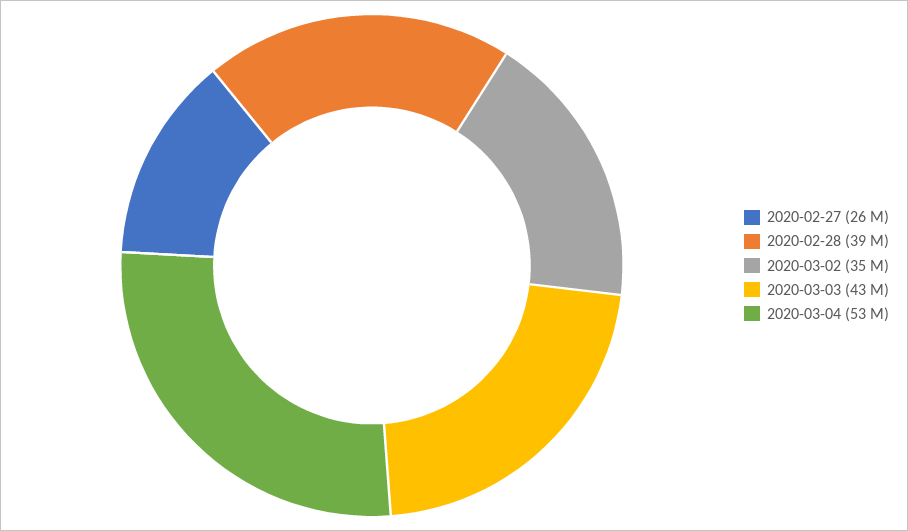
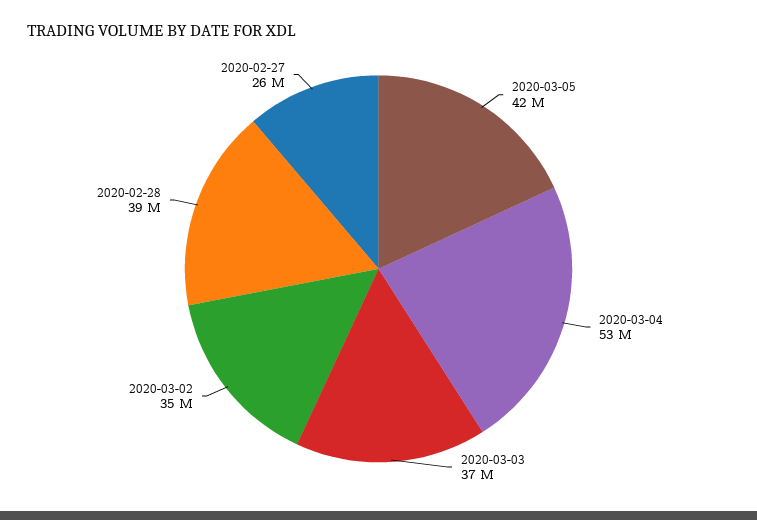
2020-03-03: 43000000 -> 37000000
2020-03-05: none -> 42000000

